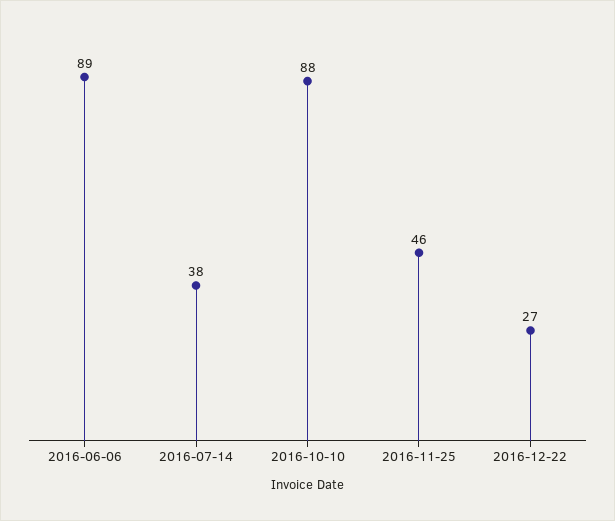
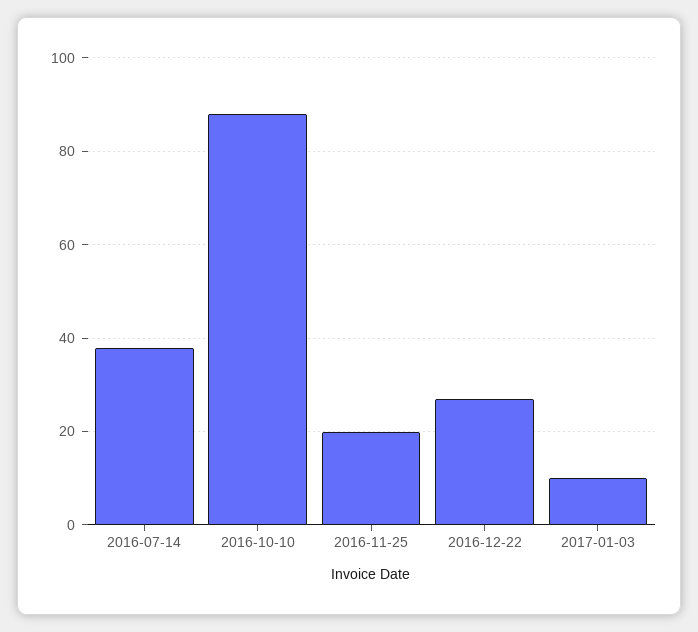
2016-06-06: 89 -> none
2016-11-25: 46 -> 20
2017-01-03: none -> 10

